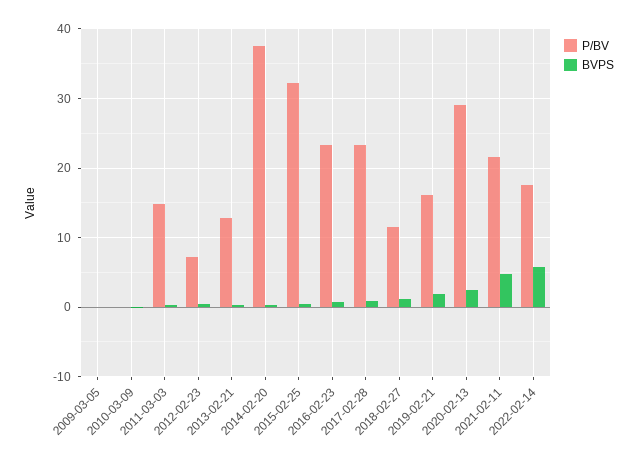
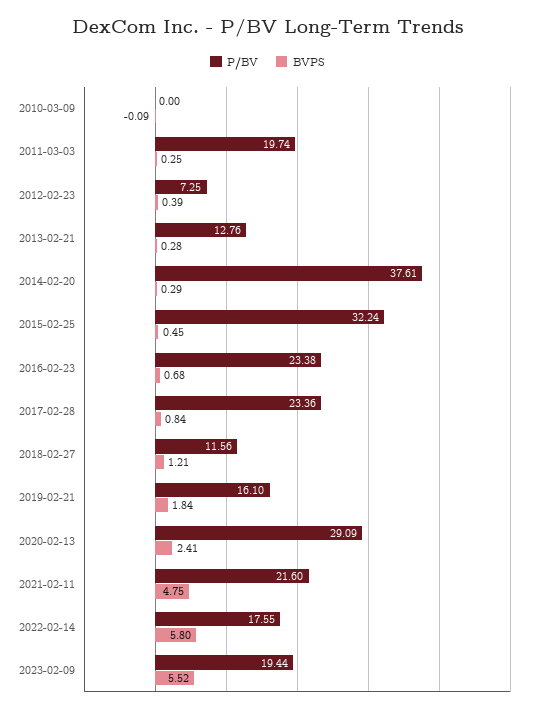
P/BV, 2009-03-05: 0 -> none
BVPS, 2009-03-05: 0 -> none
P/BV, 2011-03-03: 15 -> 19.74
P/BV, 2023-02-09: none -> 19.44
BVPS, 2023-02-09: none -> 5.52

